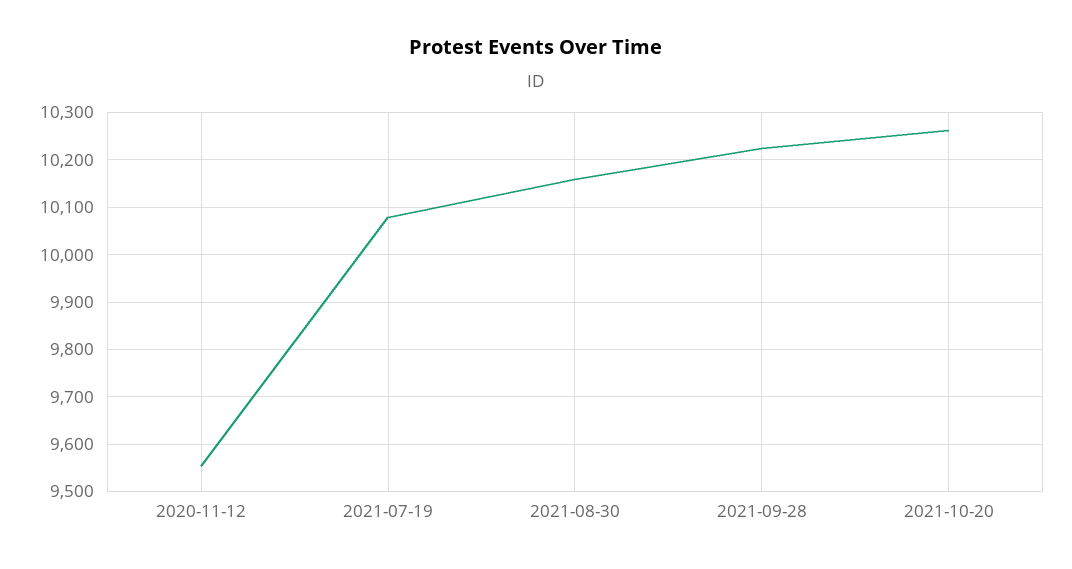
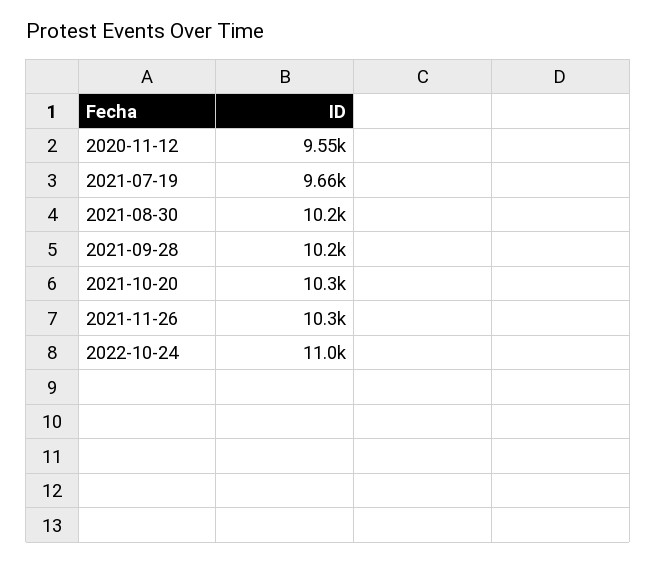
2021-07-19: 10080 -> 9660
2021-11-26: none -> 10300
2022-10-24: none -> 11000

